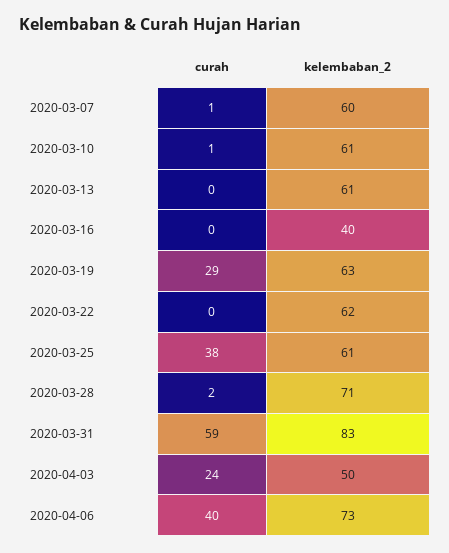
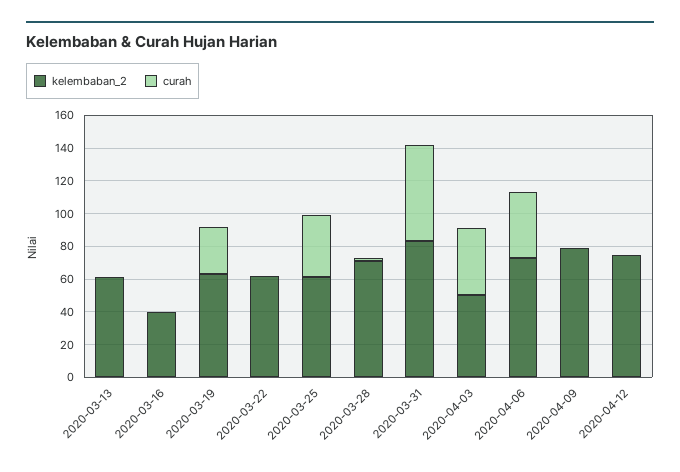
curah, 2020-03-07: 1 -> none
kelembaban_2, 2020-03-07: 60 -> none
curah, 2020-03-10: 1 -> none
kelembaban_2, 2020-03-10: 61 -> none
curah, 2020-04-03: 24 -> 40
kelembaban_2, 2020-04-09: none -> 80
curah, 2020-04-09: none -> 0
kelembaban_2, 2020-04-12: none -> 75
curah, 2020-04-12: none -> 0

